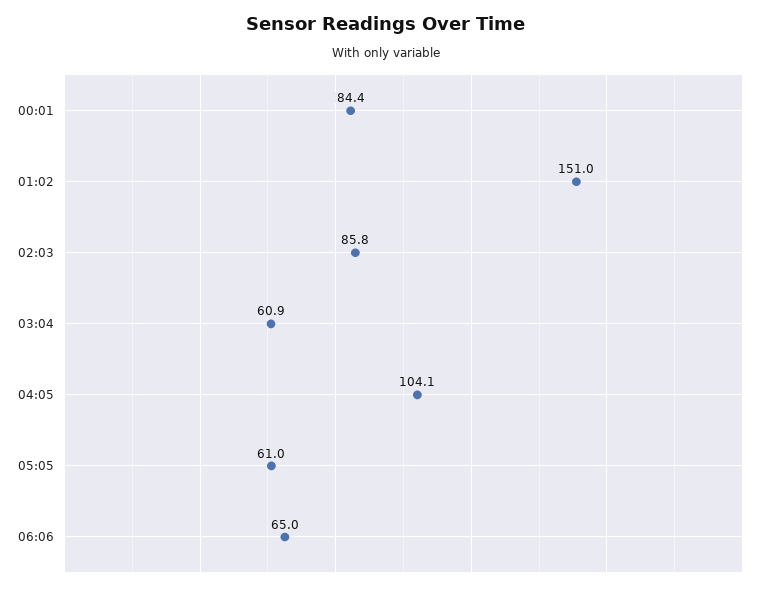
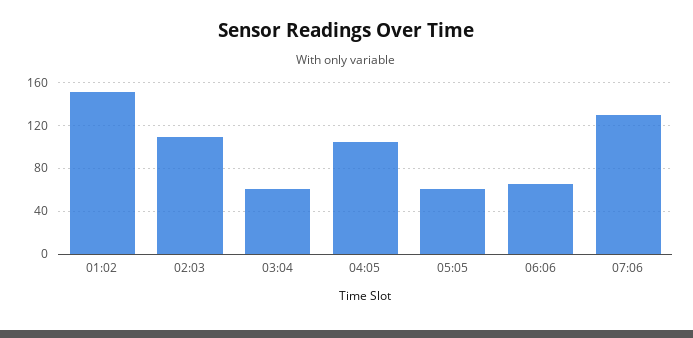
00:01: 84.4 -> none
02:03: 85.8 -> 110
07:06: none -> 130

